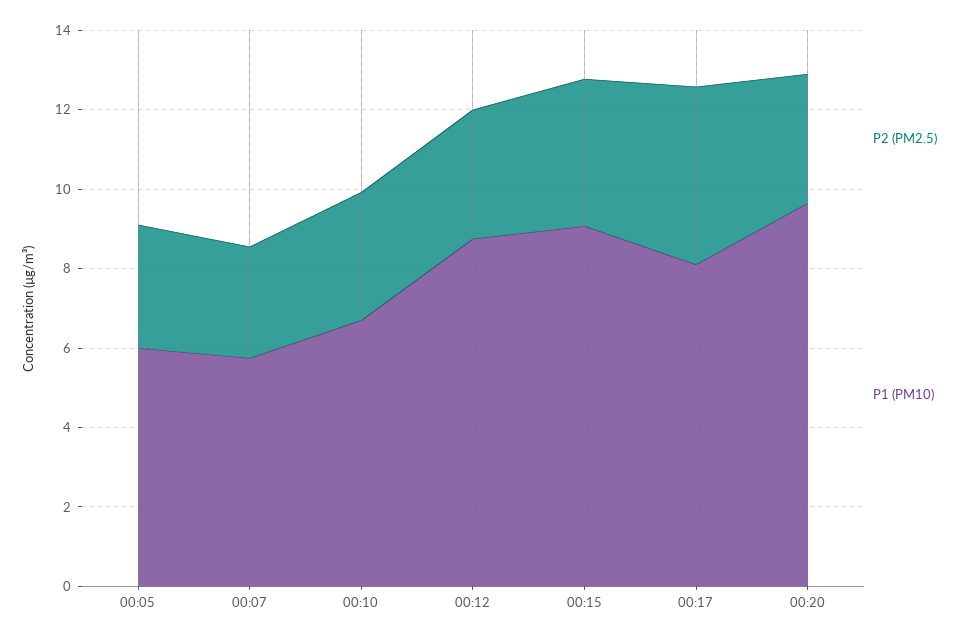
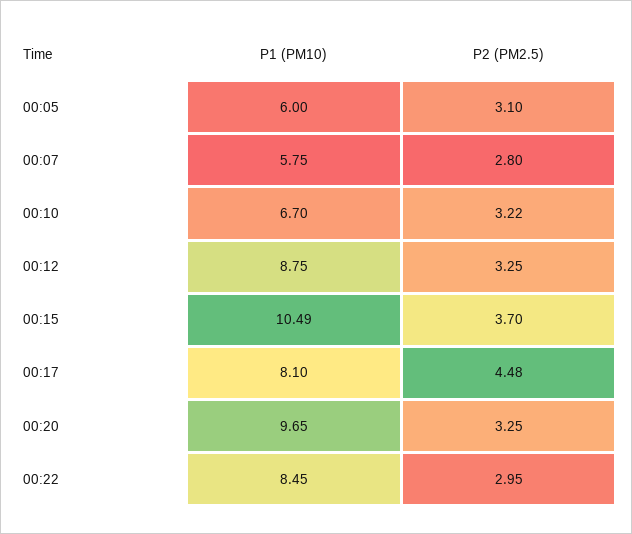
P1 (PM10), 00:15: 9 -> 10.49
P1 (PM10), 00:22: none -> 8.45
P2 (PM2.5), 00:22: none -> 2.95

